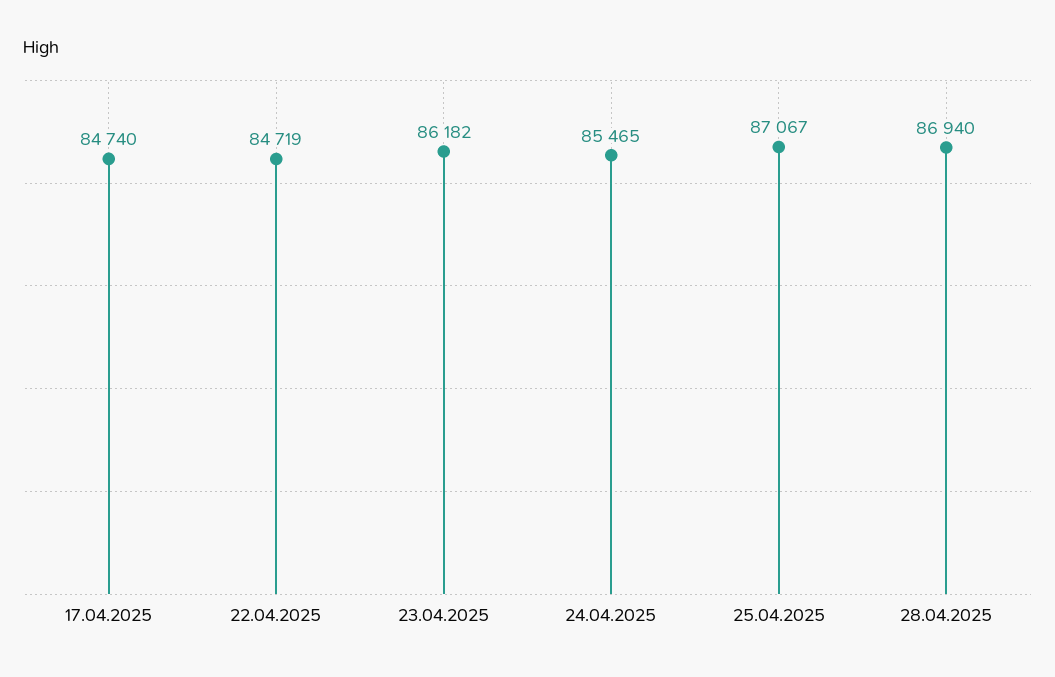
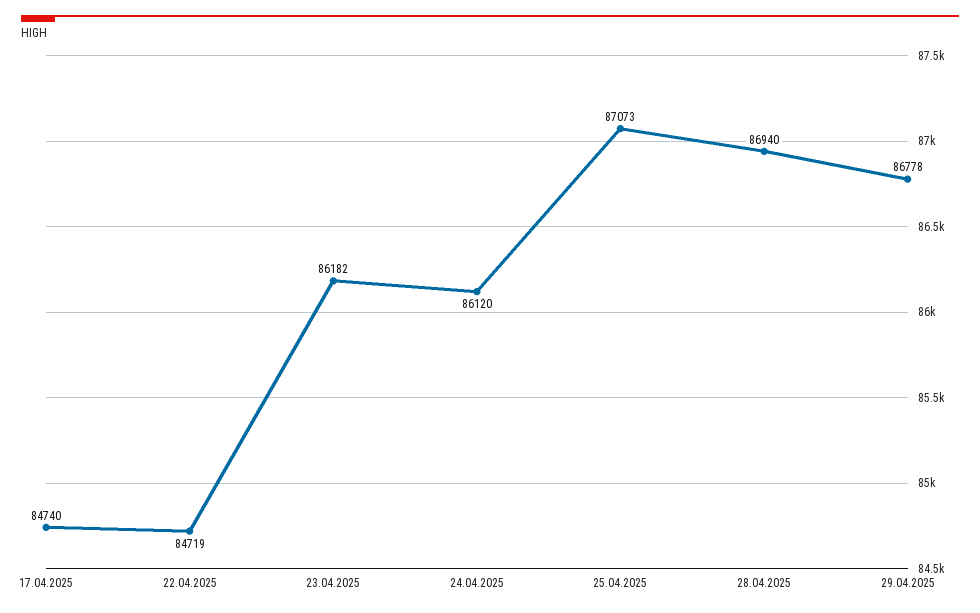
24.04.2025: 85465 -> 86120
25.04.2025: 87067 -> 87073
29.04.2025: none -> 86778

